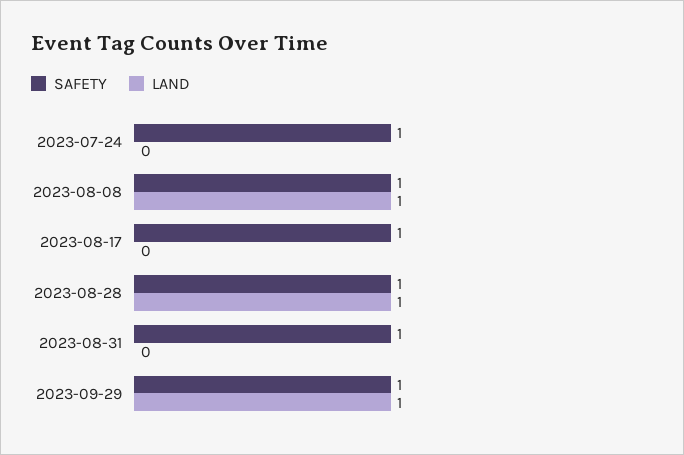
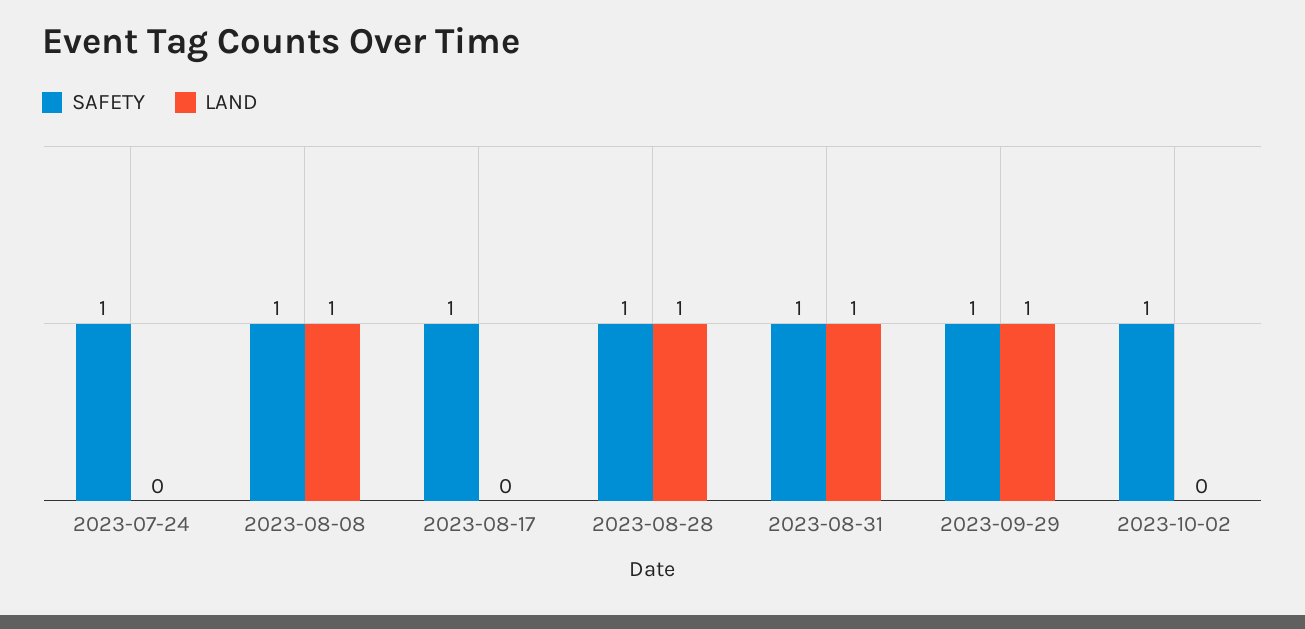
LAND, 2023-08-31: 0 -> 1
SAFETY, 2023-10-02: none -> 1
LAND, 2023-10-02: none -> 0

